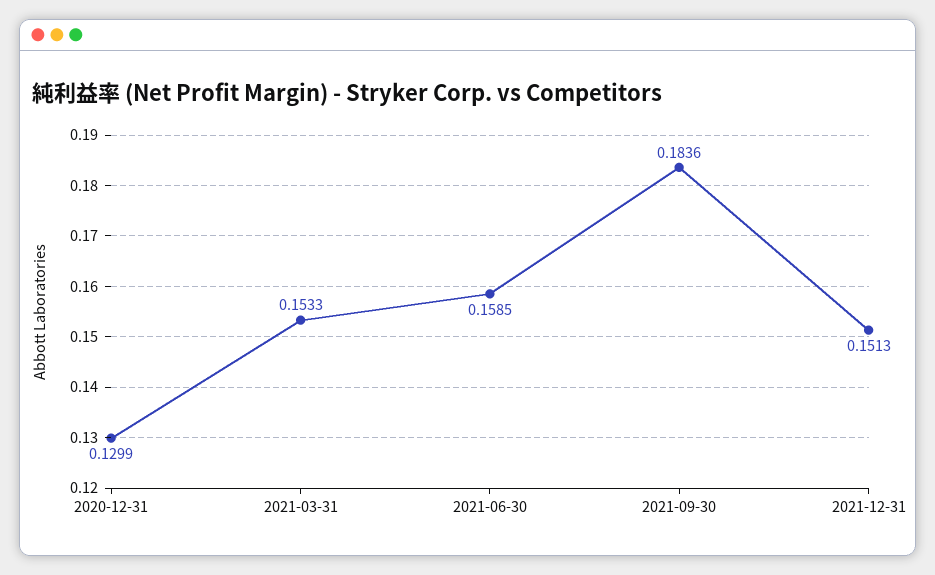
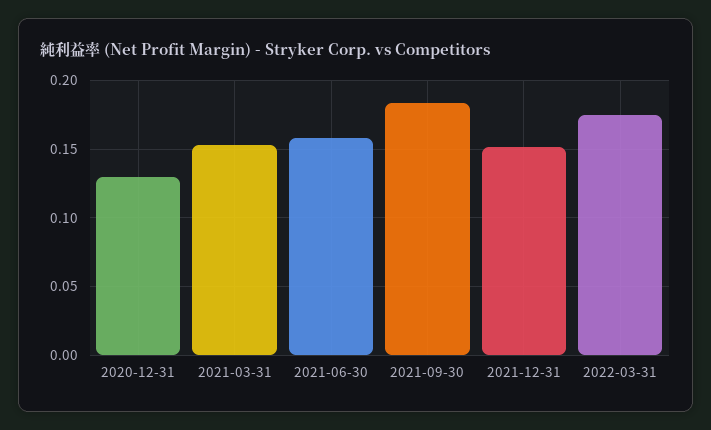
2022-03-31: none -> 0.175

